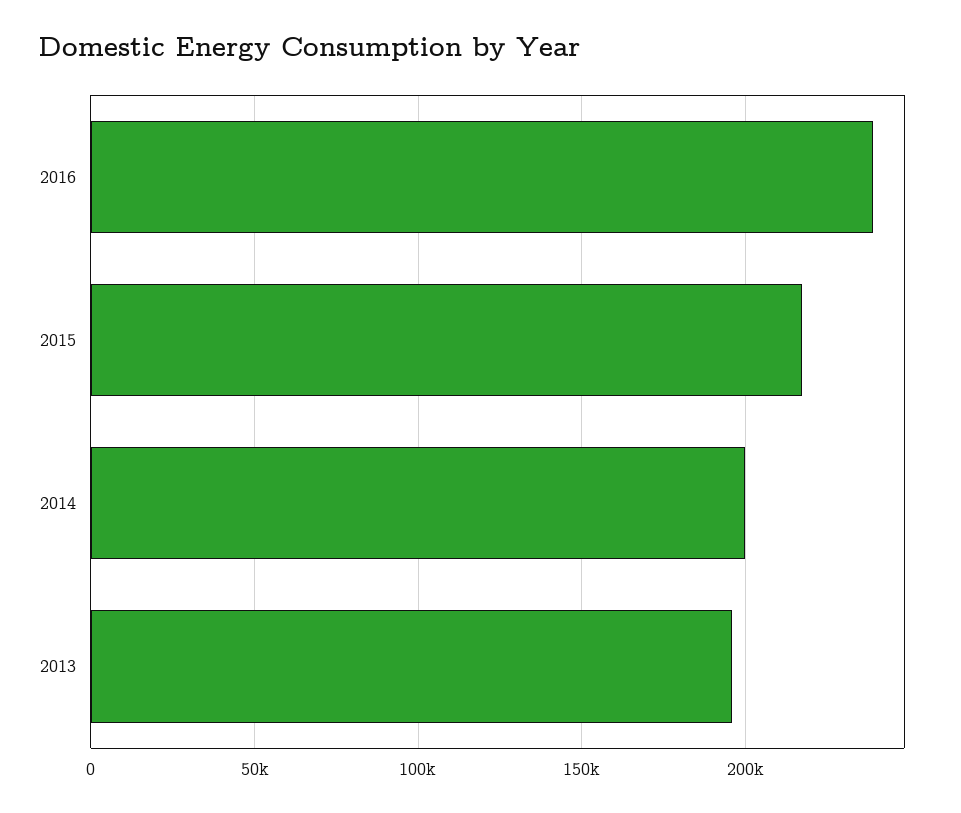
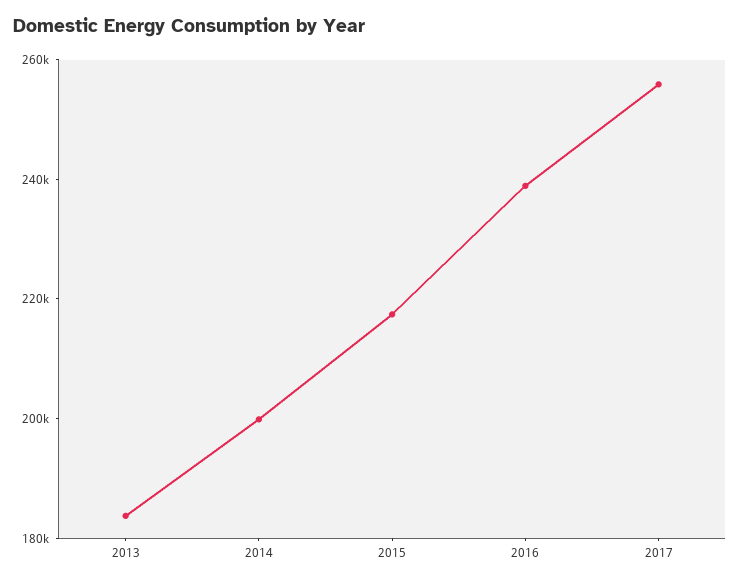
2013: 195000 -> 185000
2017: none -> 255000

